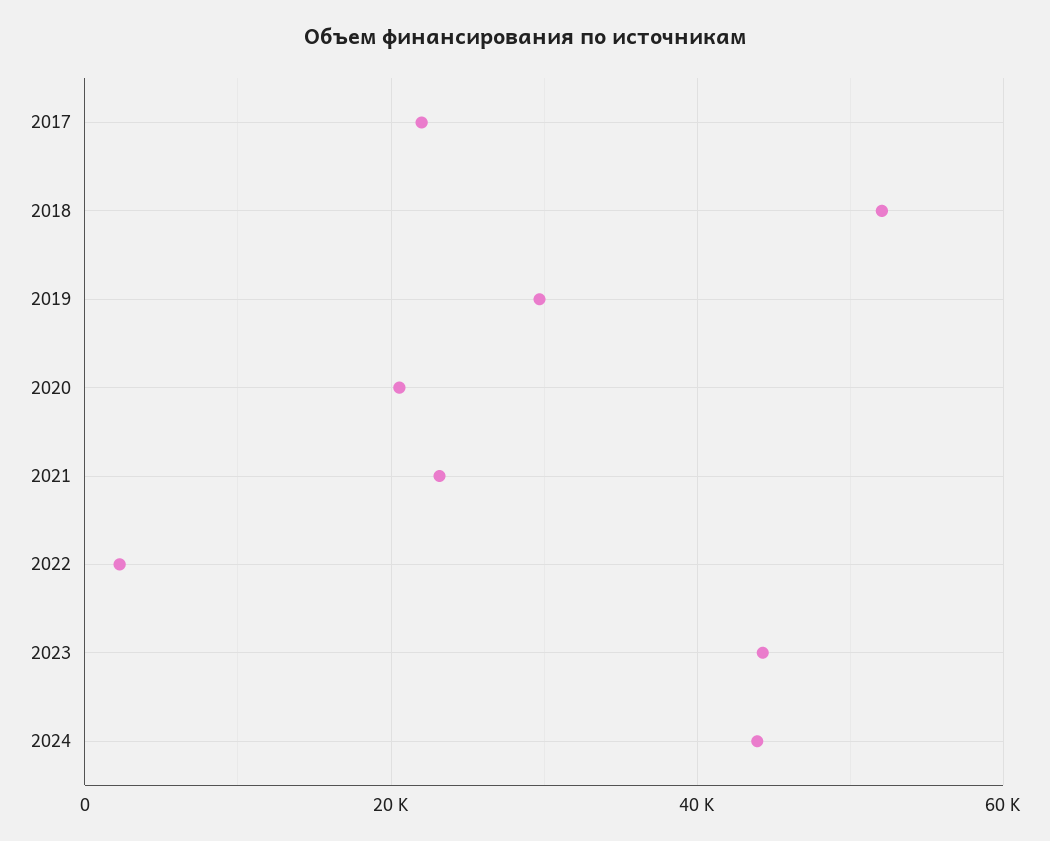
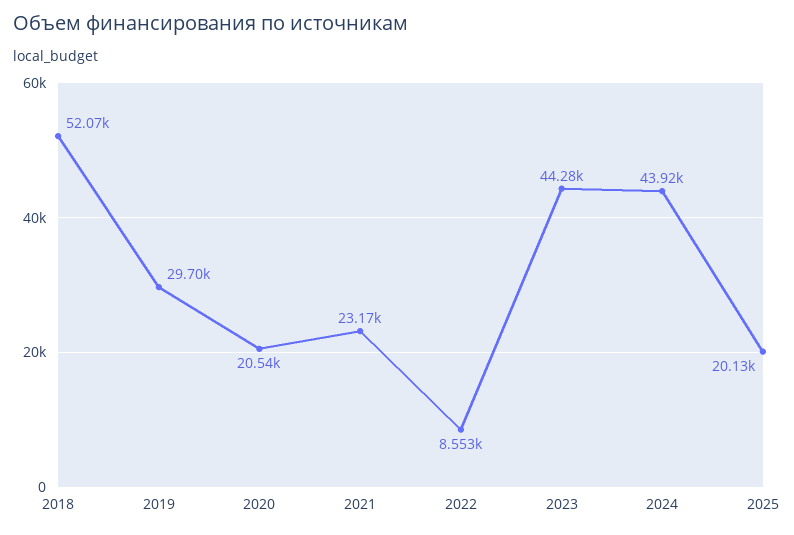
2017: 22000 -> none
2022: 2000 -> 8553
2025: none -> 20130

